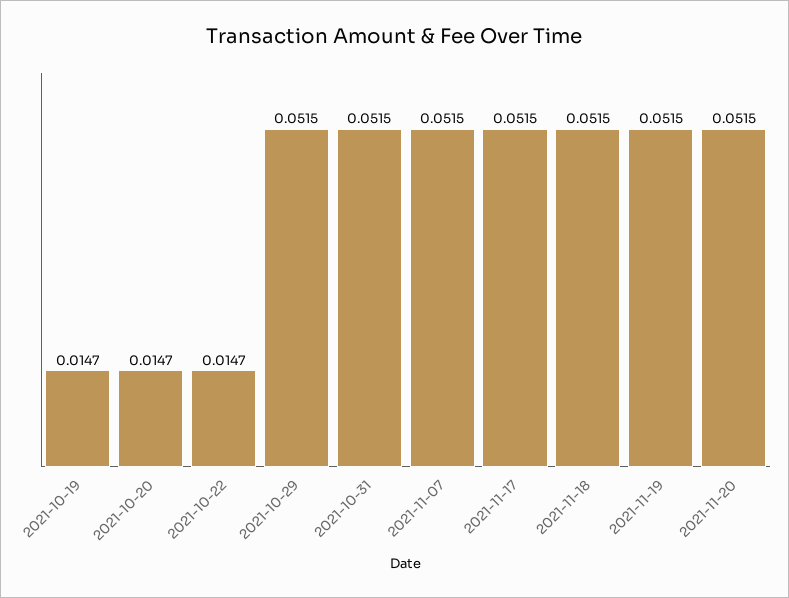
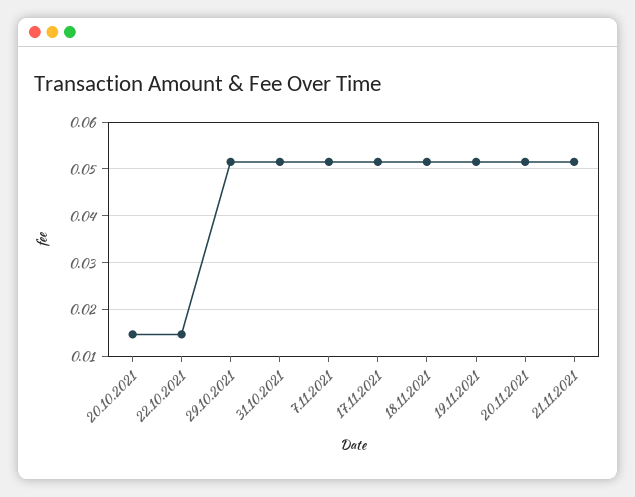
2021-10-19: 0.0147 -> none
21.11.2021: none -> 0.052

